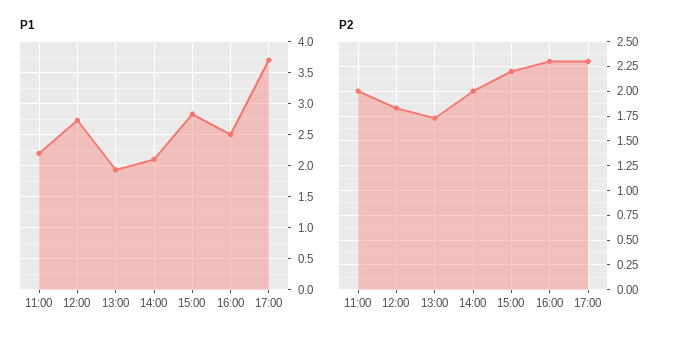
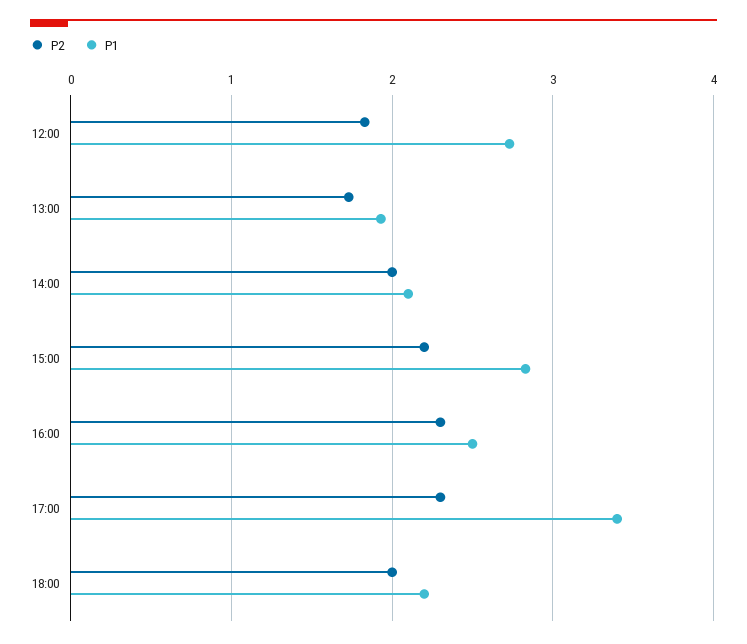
P1, 11:00: 2.2 -> none
P1, 17:00: 3.7 -> 3.4
P2, 11:00: 2 -> none
P2, 18:00: none -> 2
P1, 18:00: none -> 2.2

